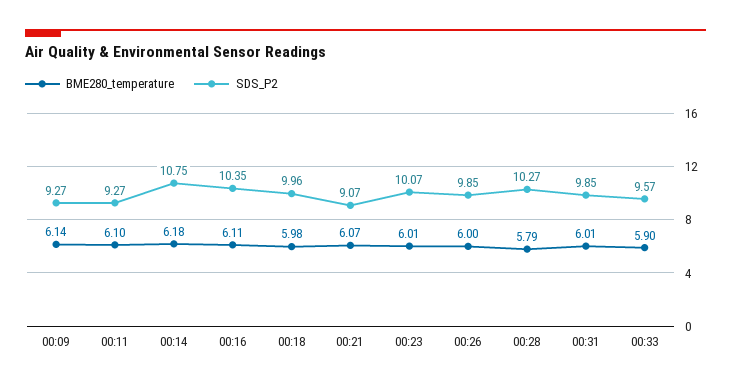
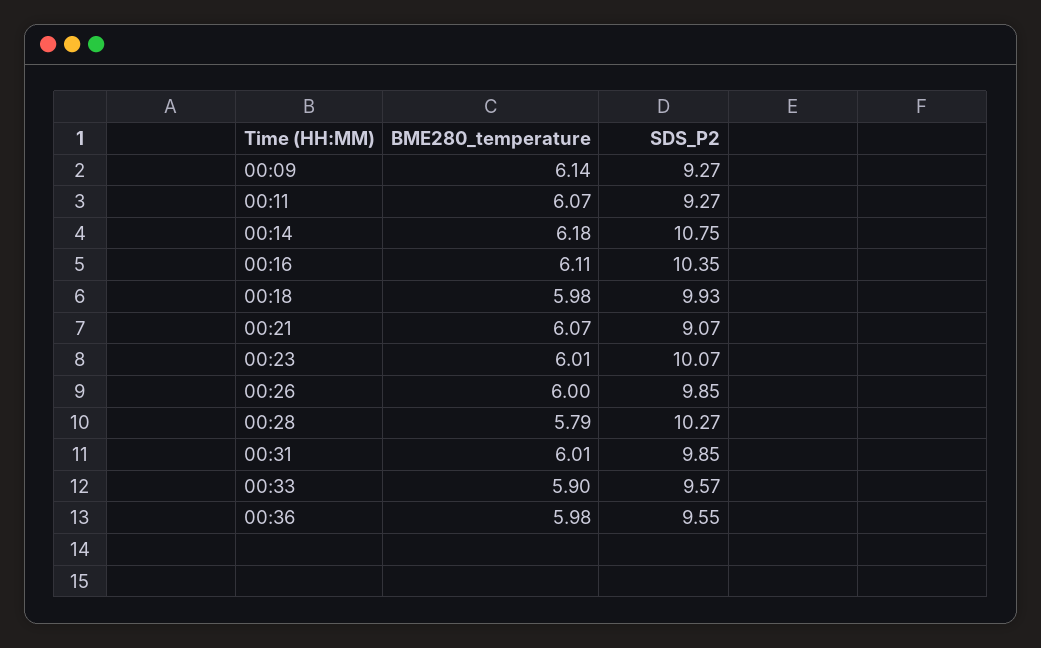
BME280_temperature, 00:11: 6.1 -> 6.07
SDS_P2, 00:18: 9.96 -> 9.93
BME280_temperature, 00:36: none -> 5.98
SDS_P2, 00:36: none -> 9.55

